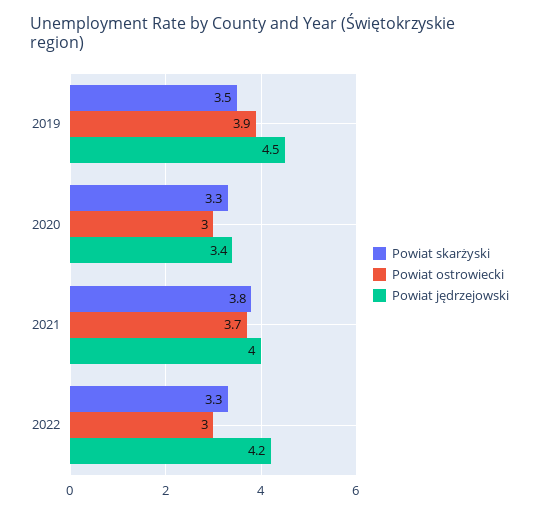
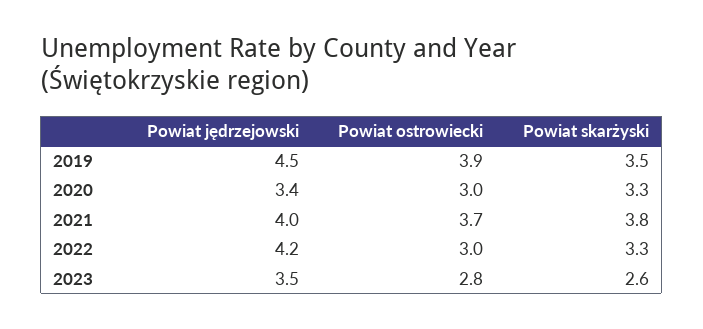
Powiat jędrzejowski, 2023: none -> 3.5
Powiat ostrowiecki, 2023: none -> 2.8
Powiat skarżyski, 2023: none -> 2.6

